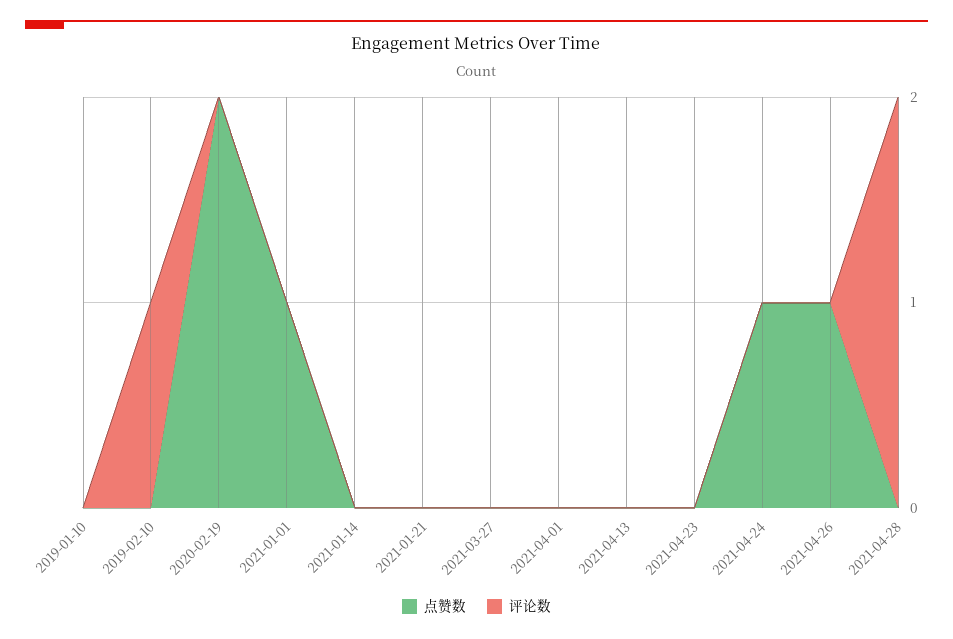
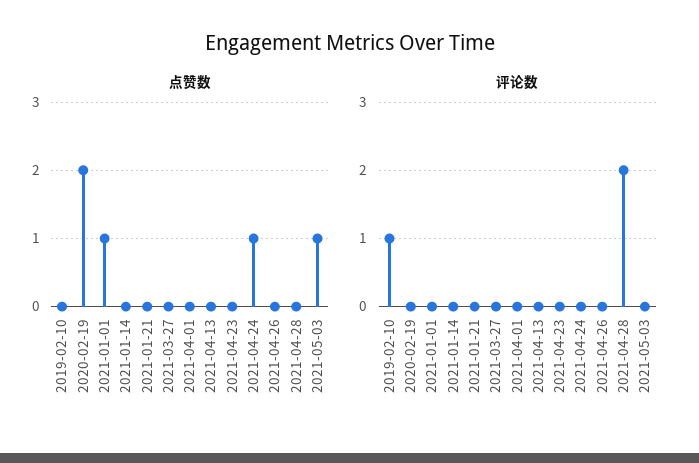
点赞数, 2019-01-10: 0 -> none
评论数, 2019-01-10: 0 -> none
点赞数, 2021-04-26: 1 -> 0
点赞数, 2021-05-03: none -> 1
评论数, 2021-05-03: none -> 0

